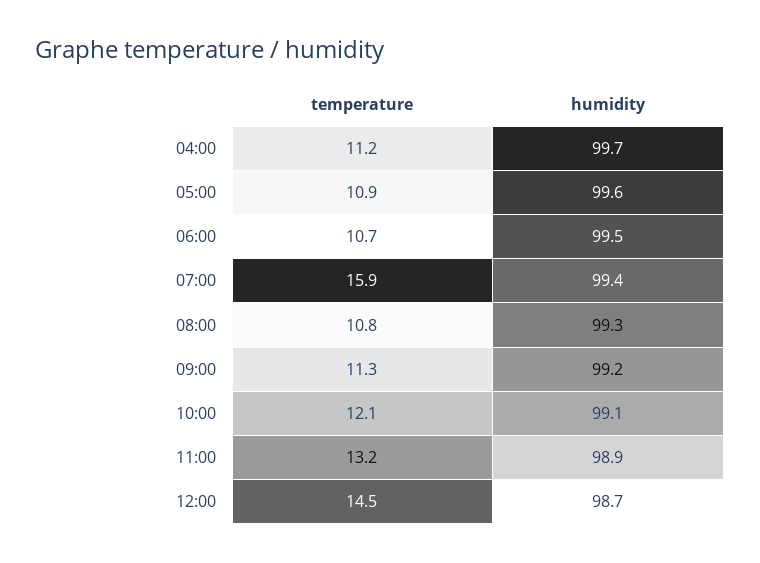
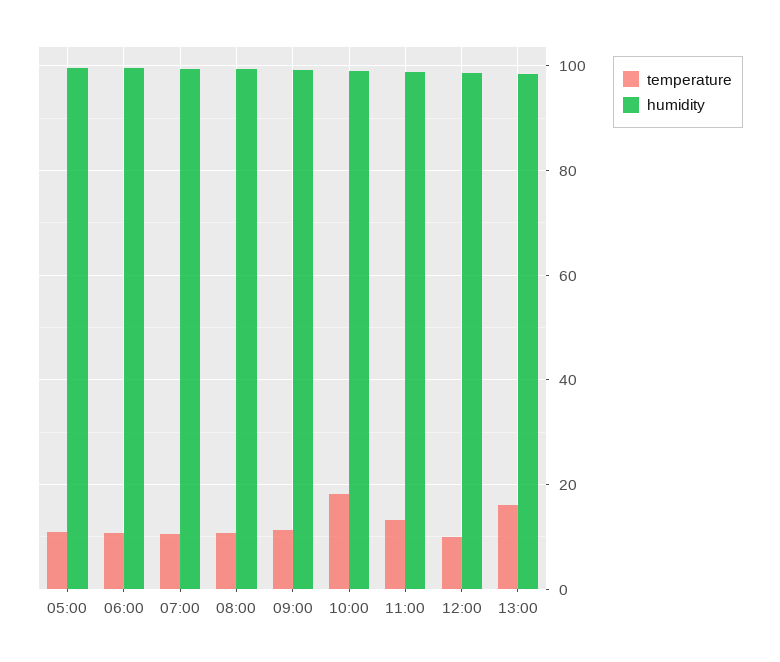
temperature, 04:00: 11.2 -> none
humidity, 04:00: 99.7 -> none
temperature, 07:00: 15.9 -> 10
temperature, 10:00: 12.1 -> 18
temperature, 12:00: 14.5 -> 10
temperature, 13:00: none -> 16
humidity, 13:00: none -> 98

